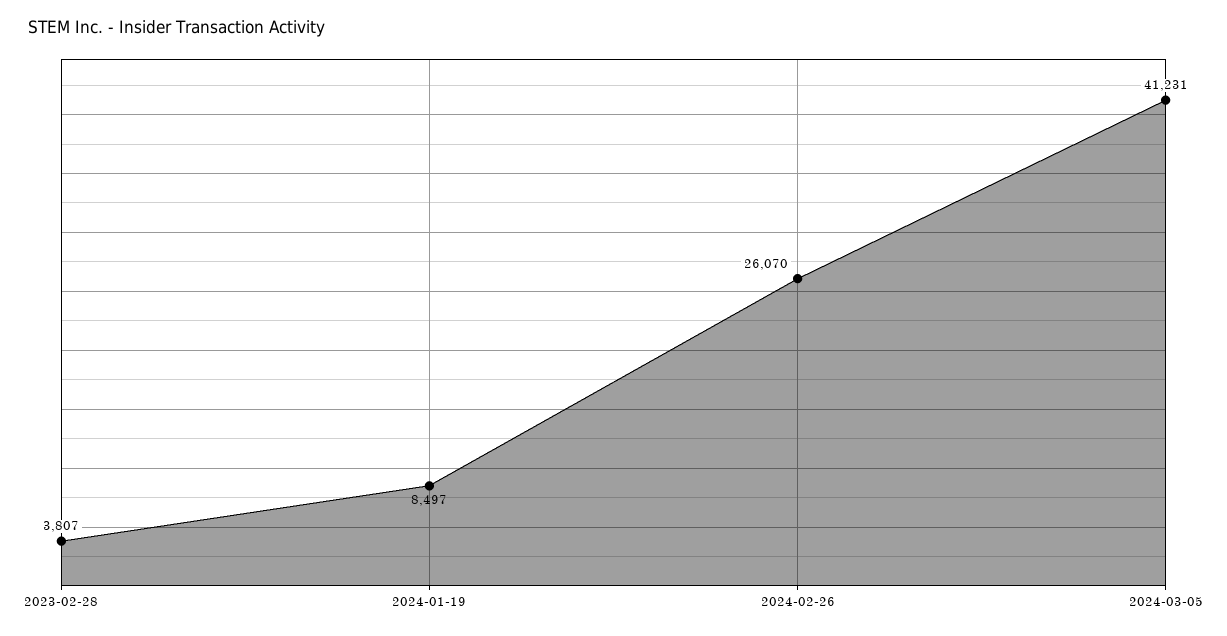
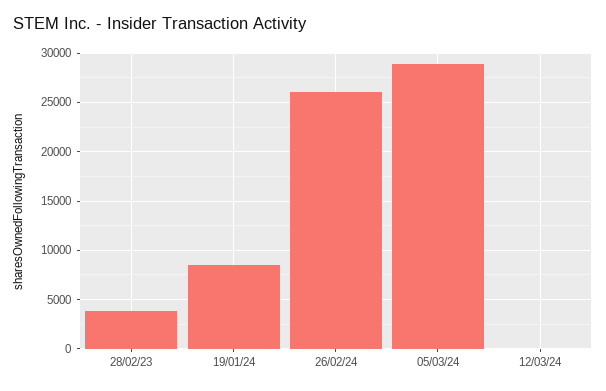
2024-03-05: 41231 -> 29000
12/03/24: none -> 0

